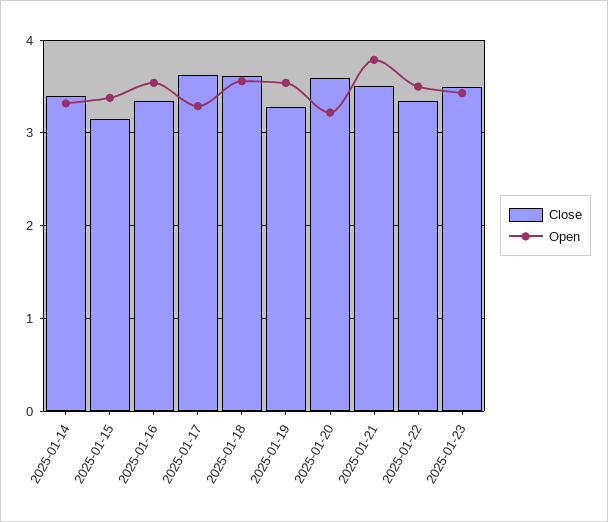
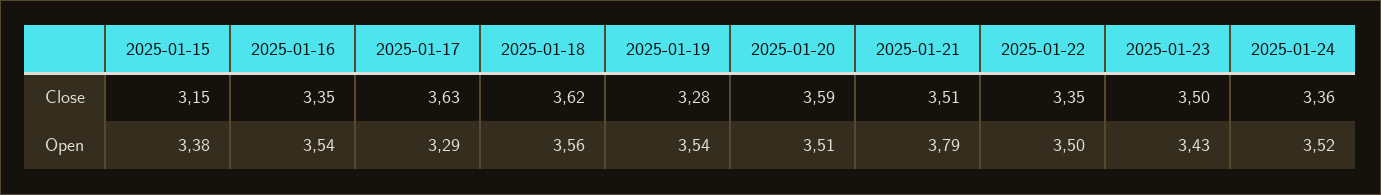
Close, 2025-01-14: 3.4 -> none
Open, 2025-01-14: 3.3 -> none
Open, 2025-01-20: 3.2 -> 3.51
Close, 2025-01-24: none -> 3.36
Open, 2025-01-24: none -> 3.52

